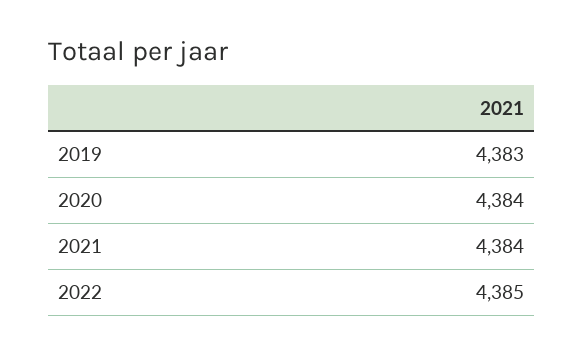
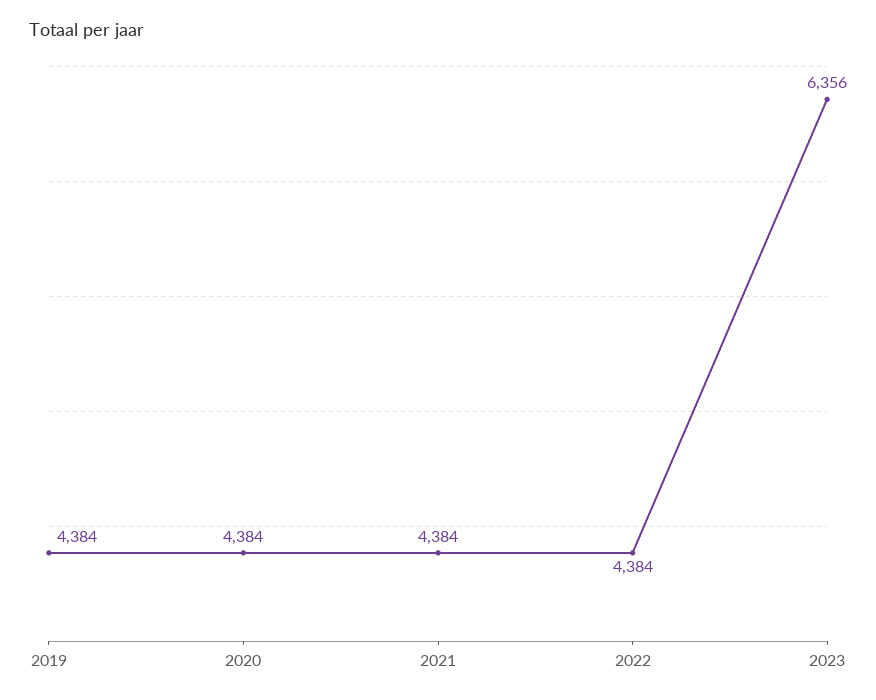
2019: 4383 -> 4384
2022: 4385 -> 4384
2023: none -> 6356

